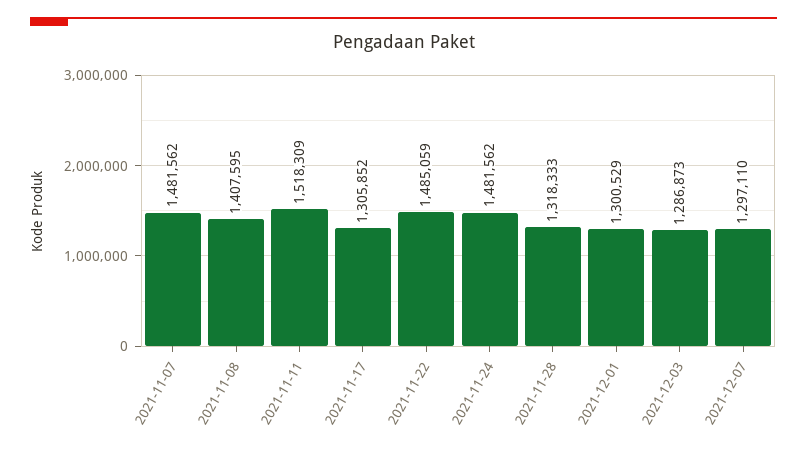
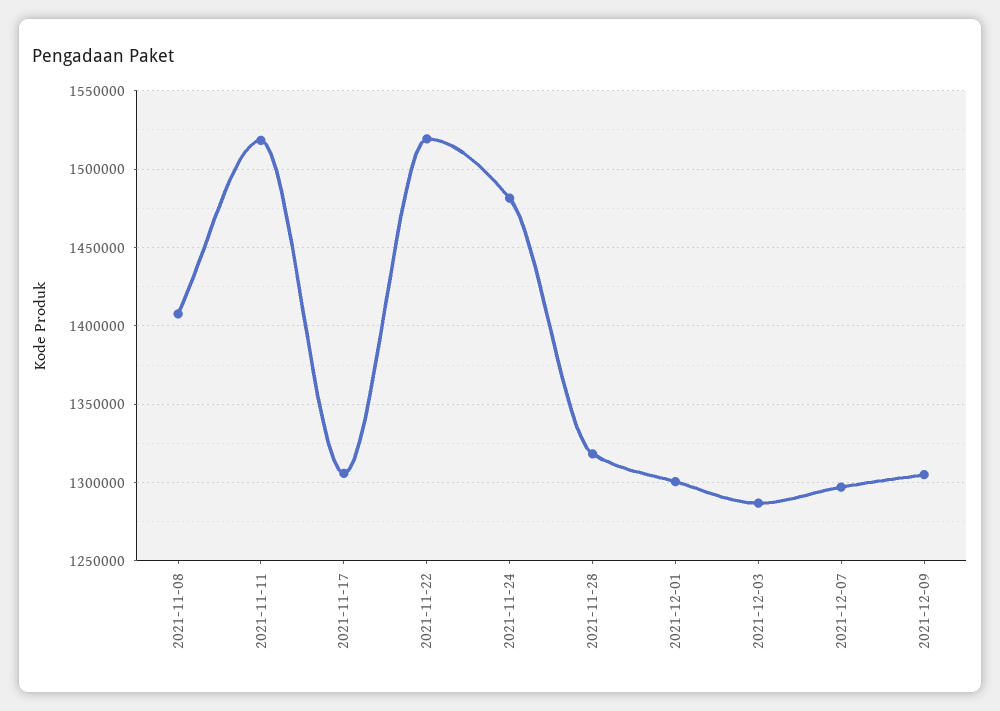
2021-11-07: 1481562 -> none
2021-11-22: 1485059 -> 1520000
2021-12-09: none -> 1305000

